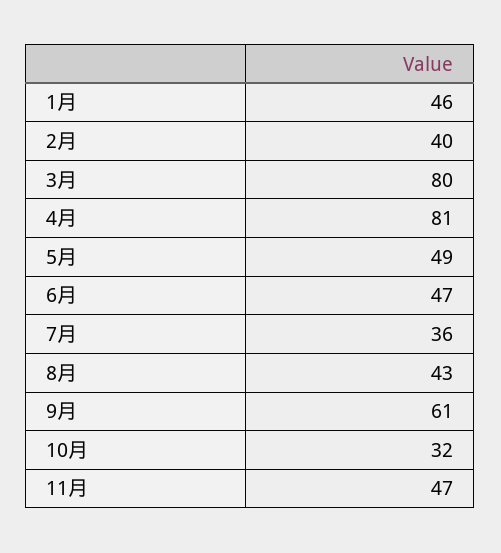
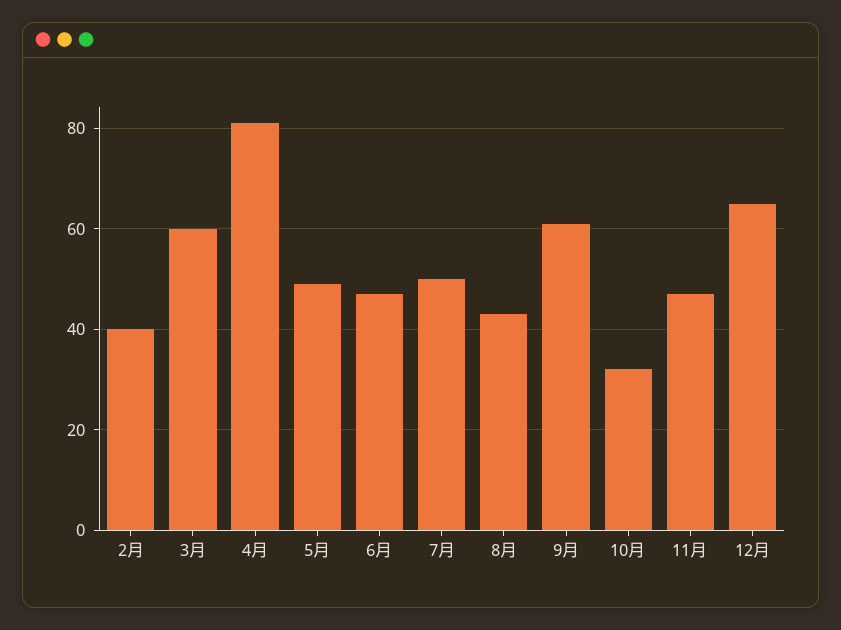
1月: 46 -> none
3月: 80 -> 60
7月: 36 -> 50
12月: none -> 65

